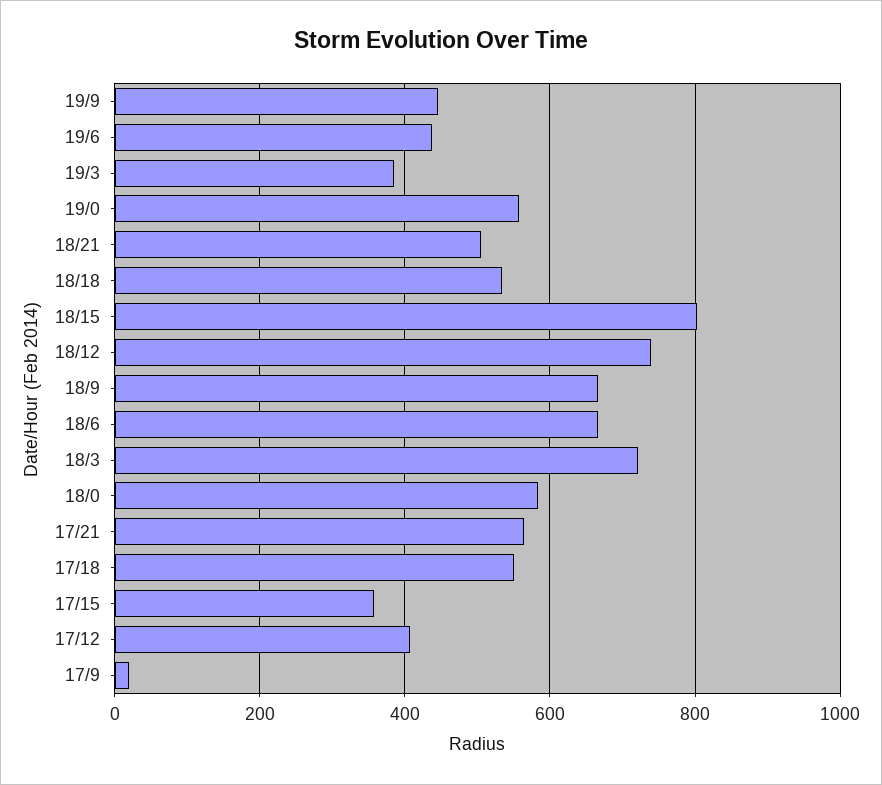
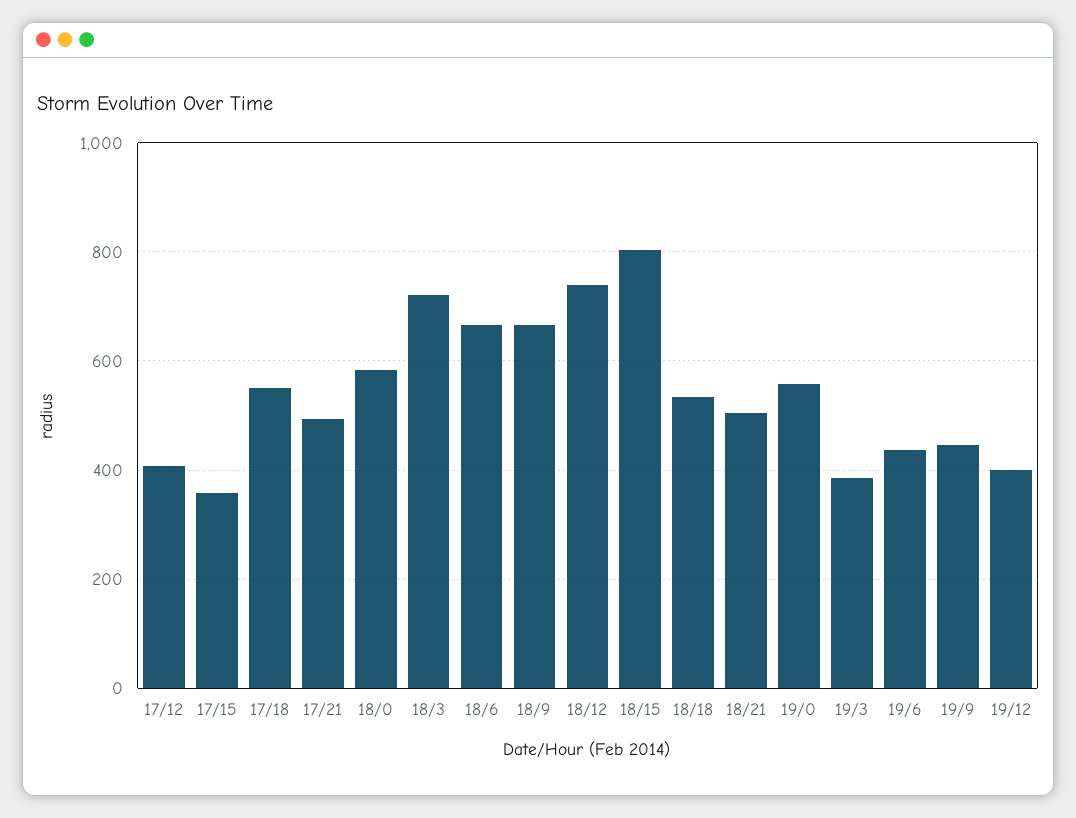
17/21: 560 -> 500
17/9: 20 -> none
19/12: none -> 400

